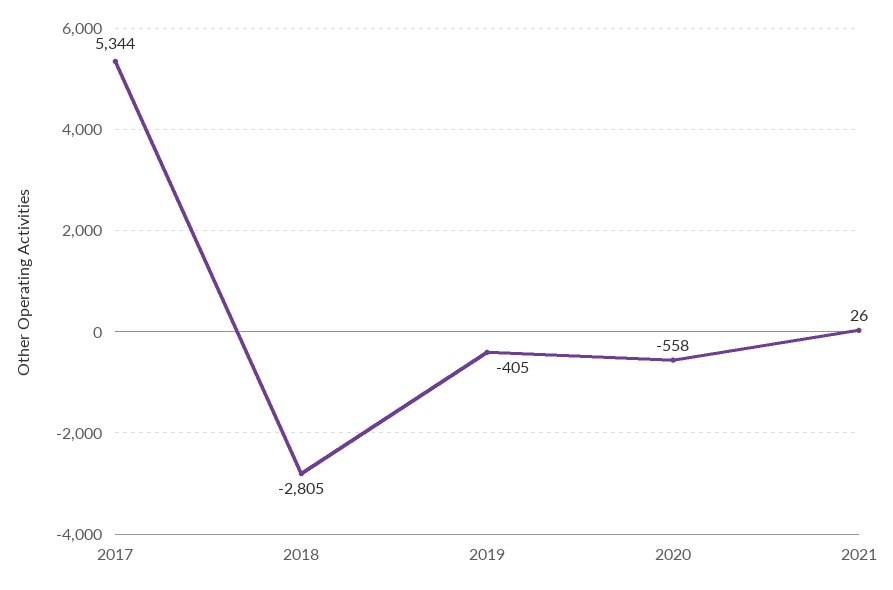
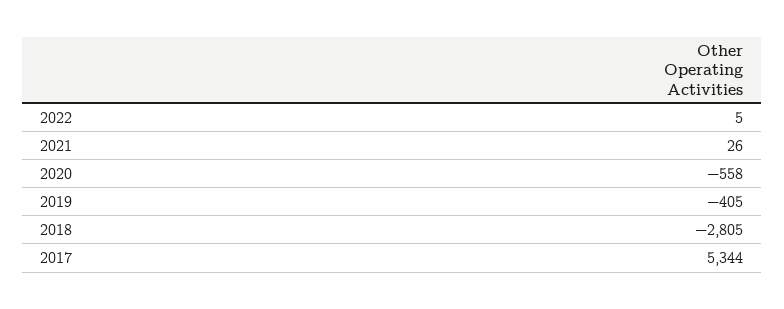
2022: none -> 5

